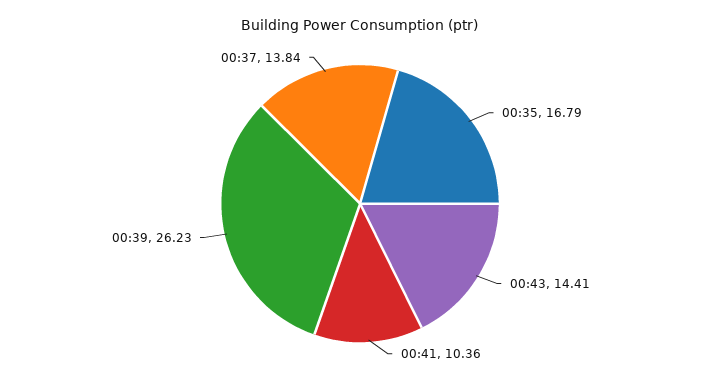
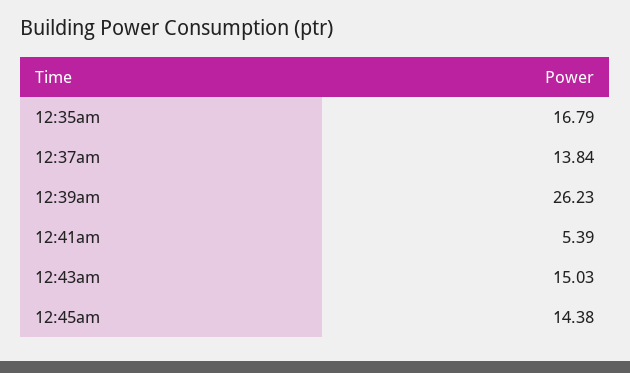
00:43: 14.41 -> 15.03
00:41: 10.36 -> 5.39
12:45am: none -> 14.38

